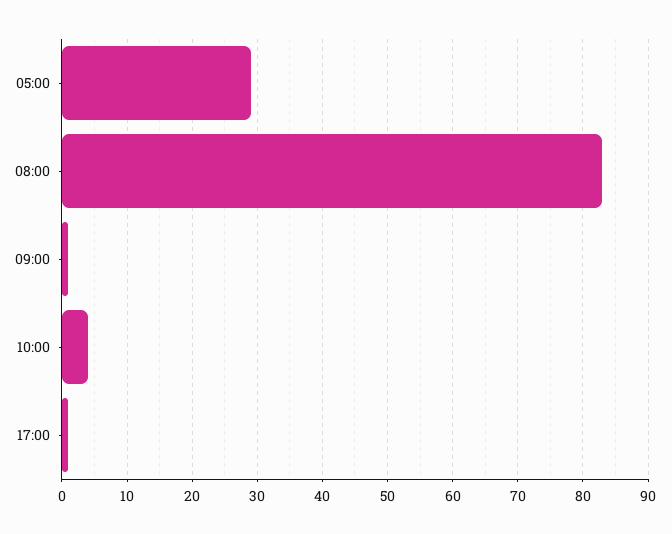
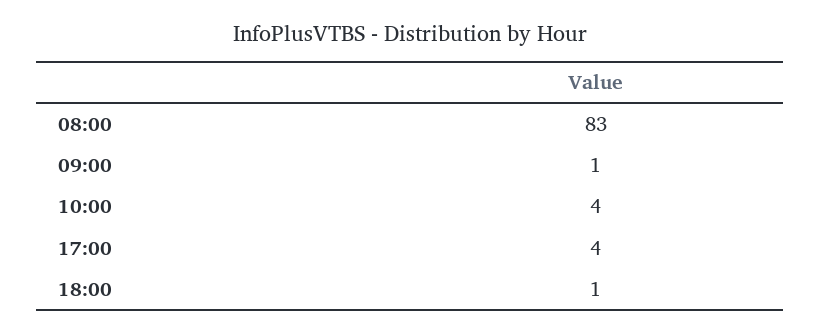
05:00: 29 -> none
17:00: 1 -> 4
18:00: none -> 1

